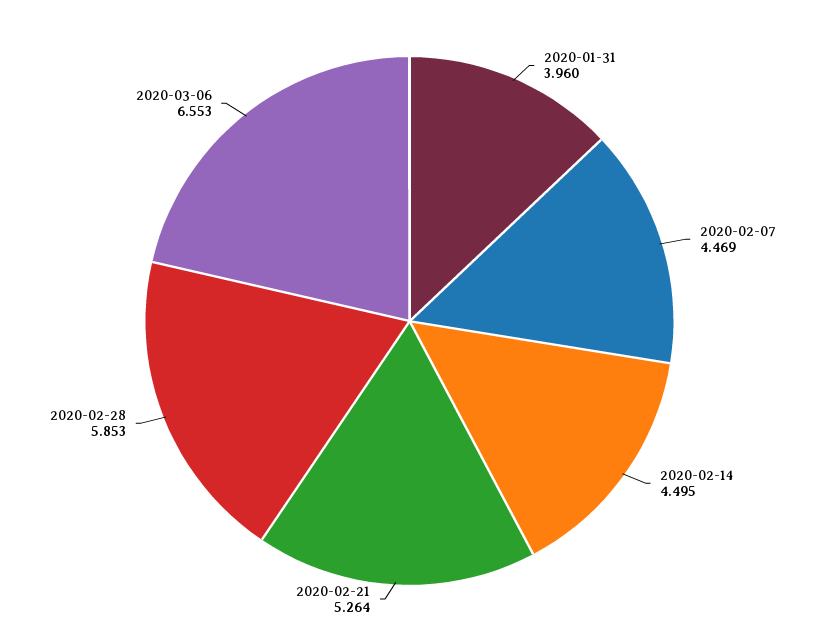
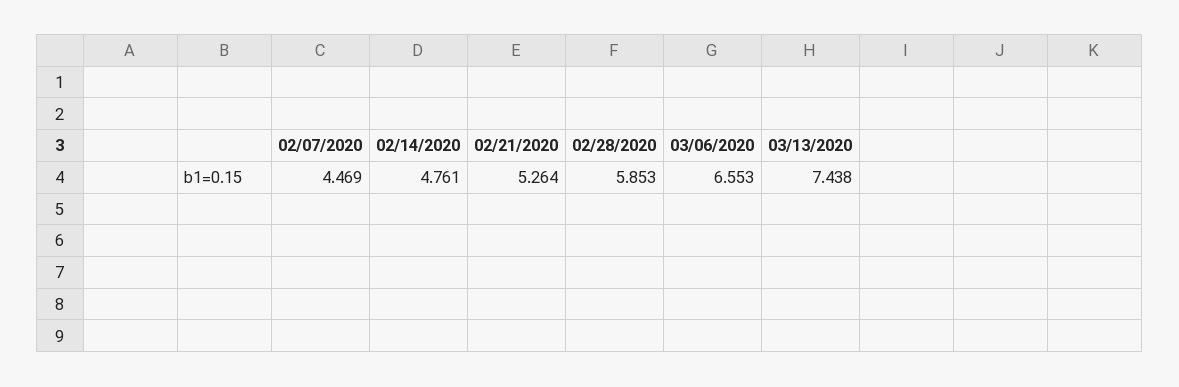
2020-01-31: 3.96 -> none
2020-02-14: 4.495 -> 4.761
03/13/2020: none -> 7.438

